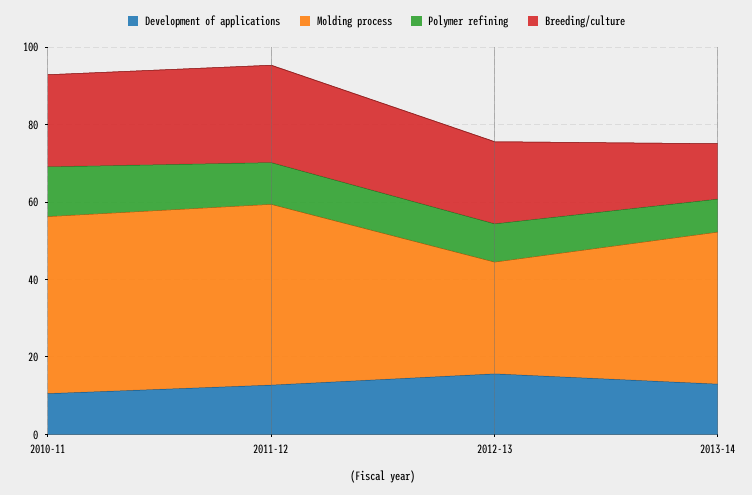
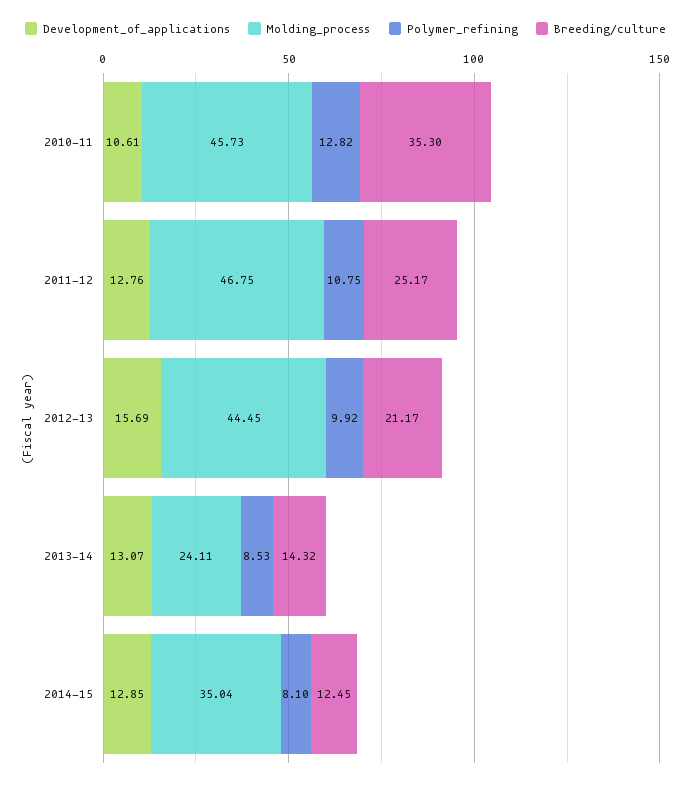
Breeding/culture, 2010-11: 25 -> 35.3
Molding process, 2012-13: 30 -> 44.45
Molding process, 2013-14: 40 -> 24.11
Development of applications, 2014-15: none -> 12.85
Molding process, 2014-15: none -> 35.04
Polymer refining, 2014-15: none -> 8.1
Breeding/culture, 2014-15: none -> 12.45

